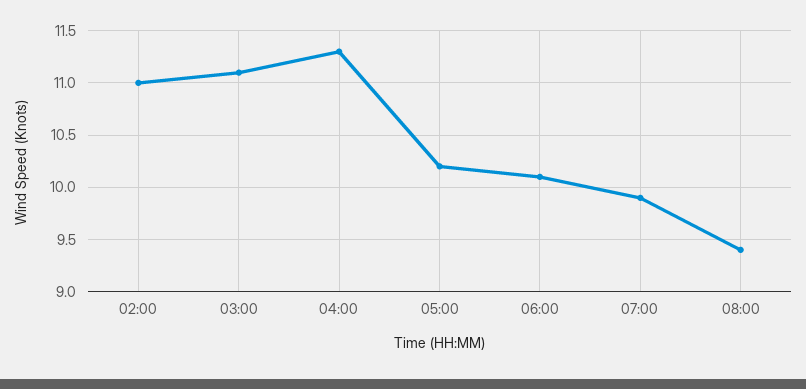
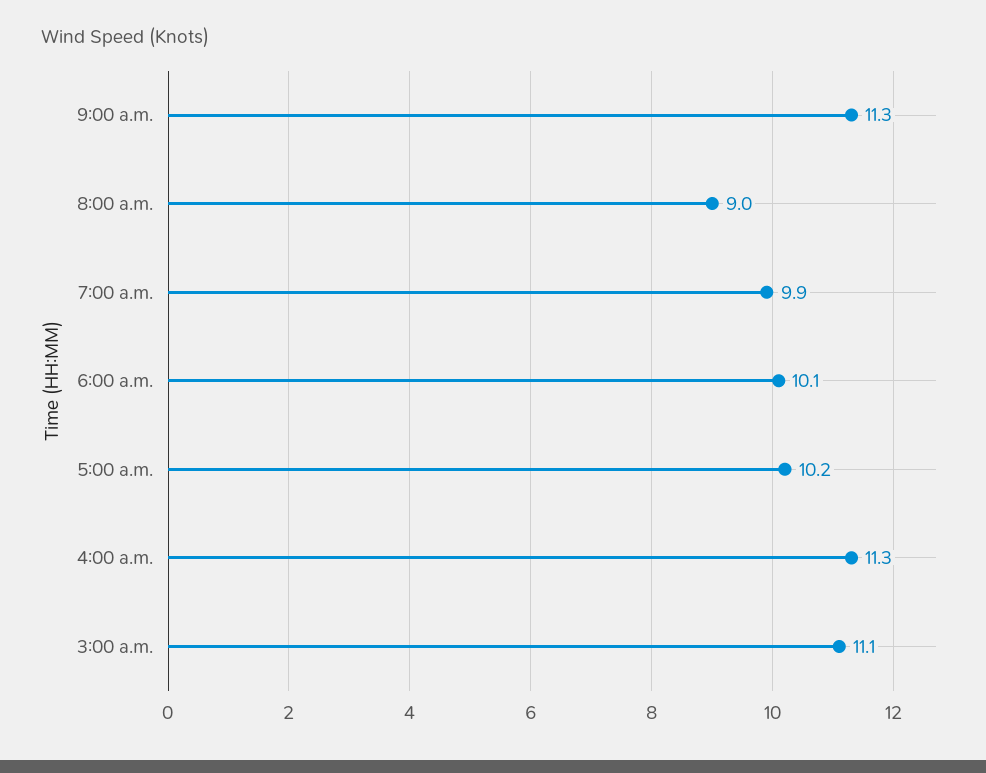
02:00: 11 -> none
08:00: 9.4 -> 9
9:00 a.m.: none -> 11.3

